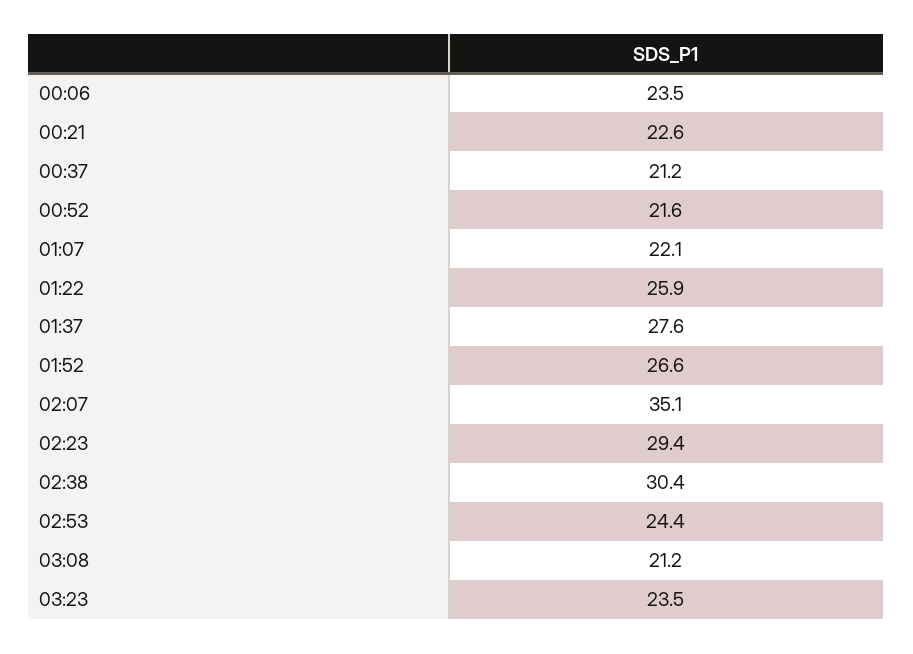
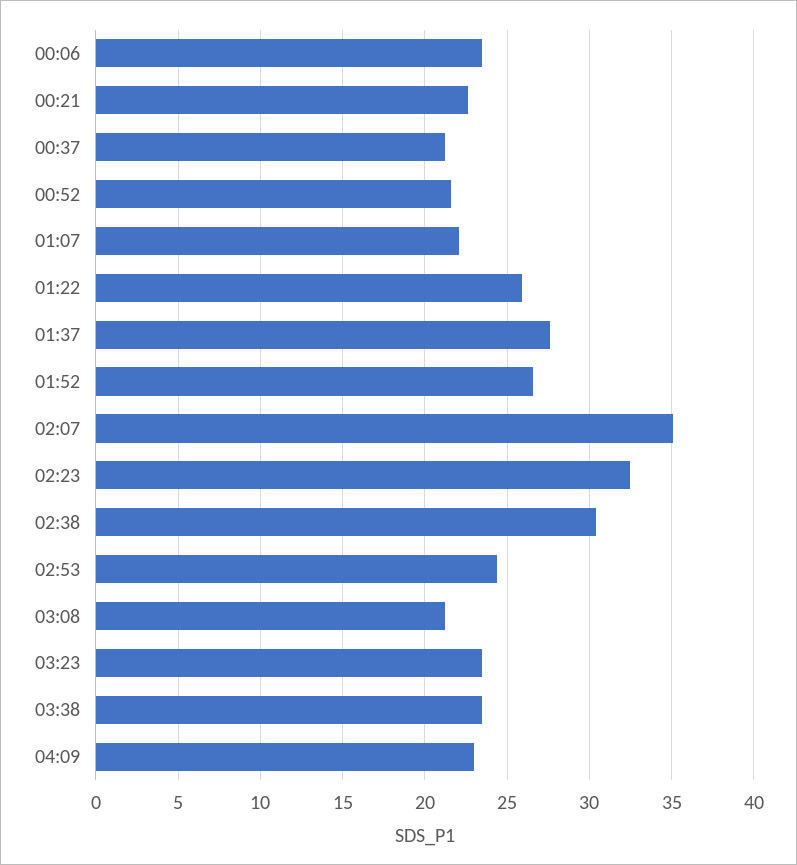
02:23: 29.4 -> 32.5
03:38: none -> 23.5
04:09: none -> 23

